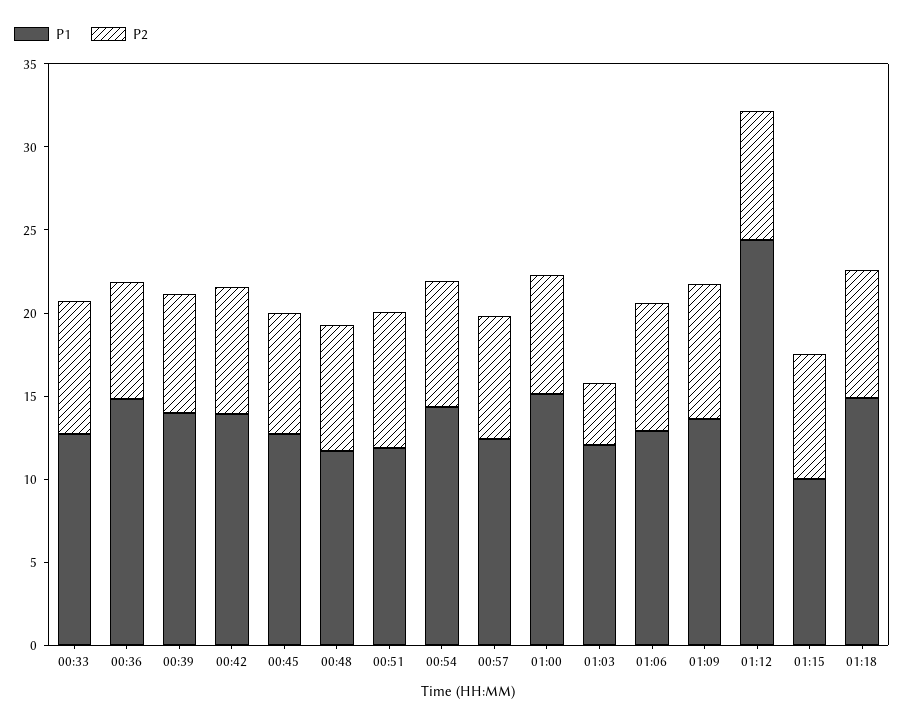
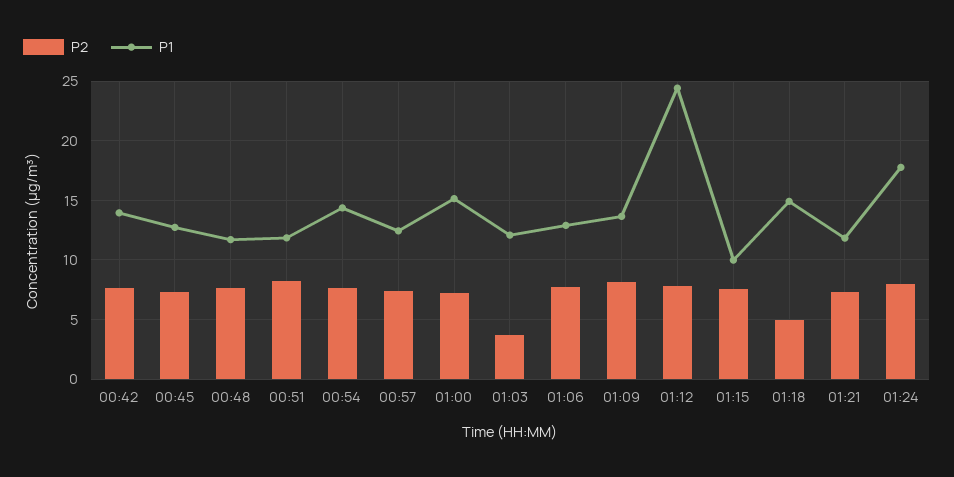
P1, 00:33: 13 -> none
P2, 00:33: 8 -> none
P1, 00:36: 15 -> none
P2, 00:36: 7 -> none
P1, 00:39: 14 -> none
P2, 00:39: 7 -> none
P2, 01:18: 8 -> 5
P2, 01:21: none -> 7
P1, 01:21: none -> 12
P2, 01:24: none -> 8
P1, 01:24: none -> 18

